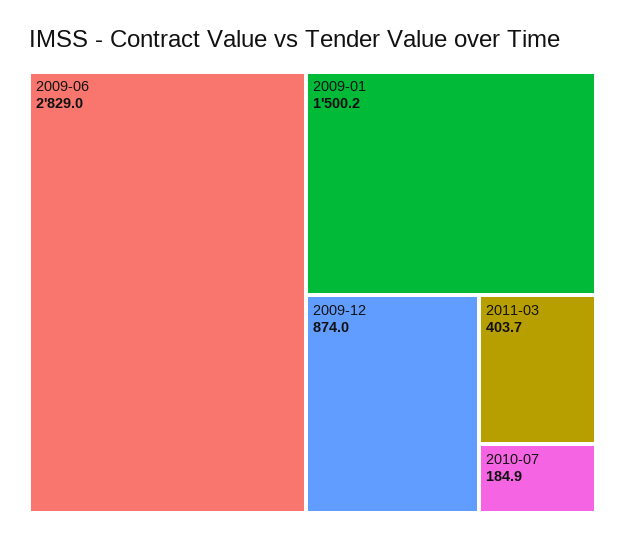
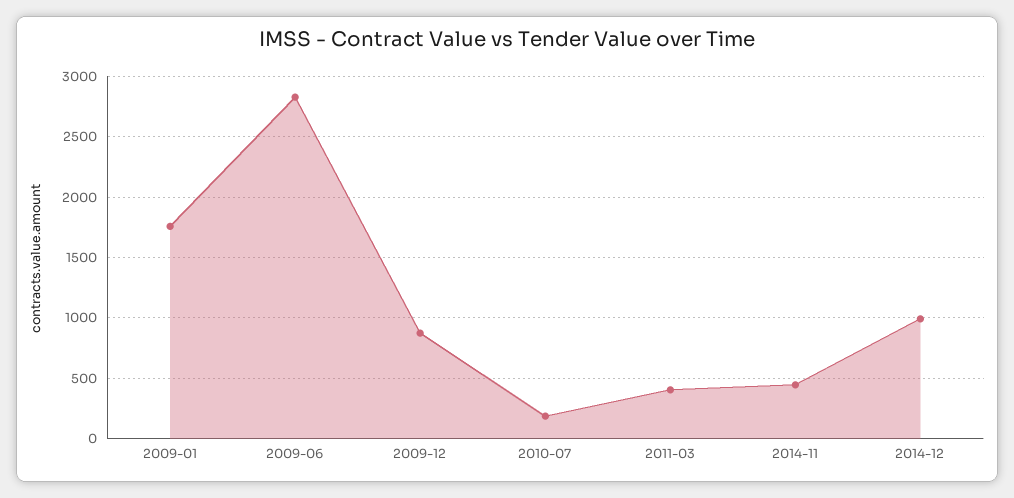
2009-01: 1500.2 -> 1750
2014-11: none -> 450
2014-12: none -> 1000

